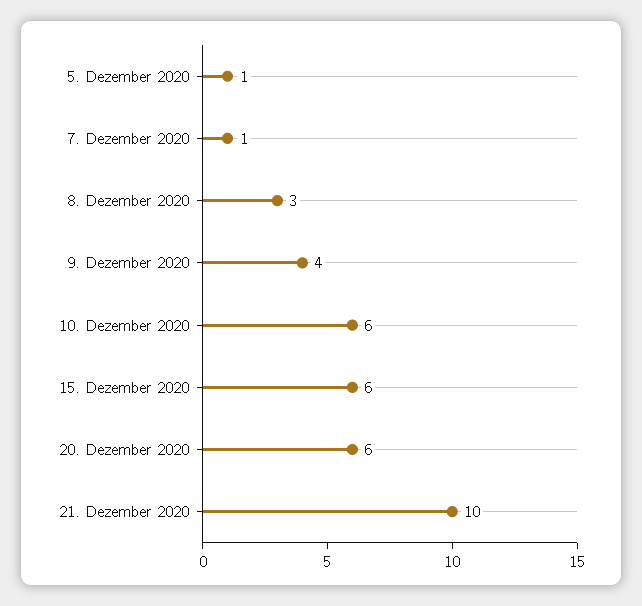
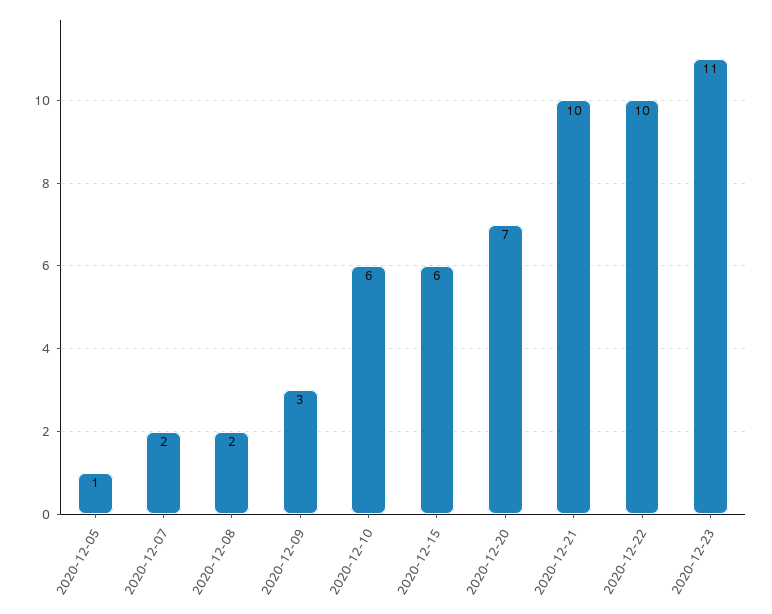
7. Dezember 2020: 1 -> 2
8. Dezember 2020: 3 -> 2
9. Dezember 2020: 4 -> 3
20. Dezember 2020: 6 -> 7
2020-12-22: none -> 10
2020-12-23: none -> 11

